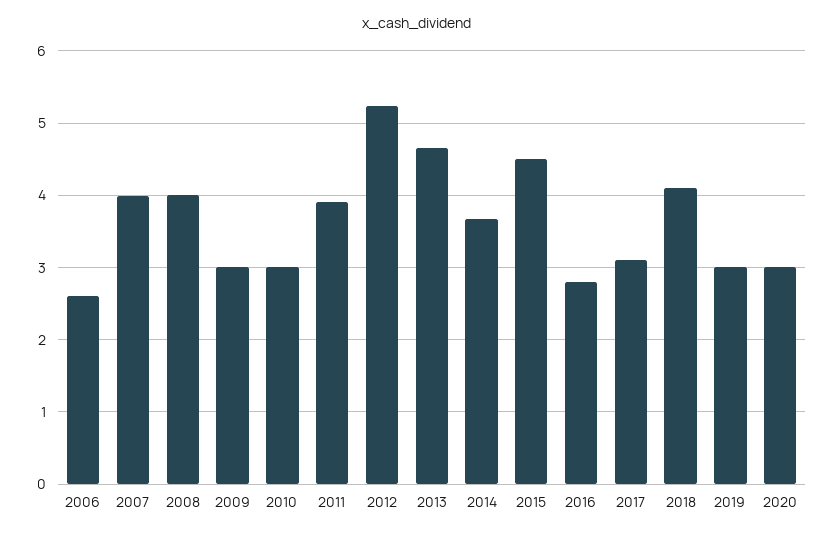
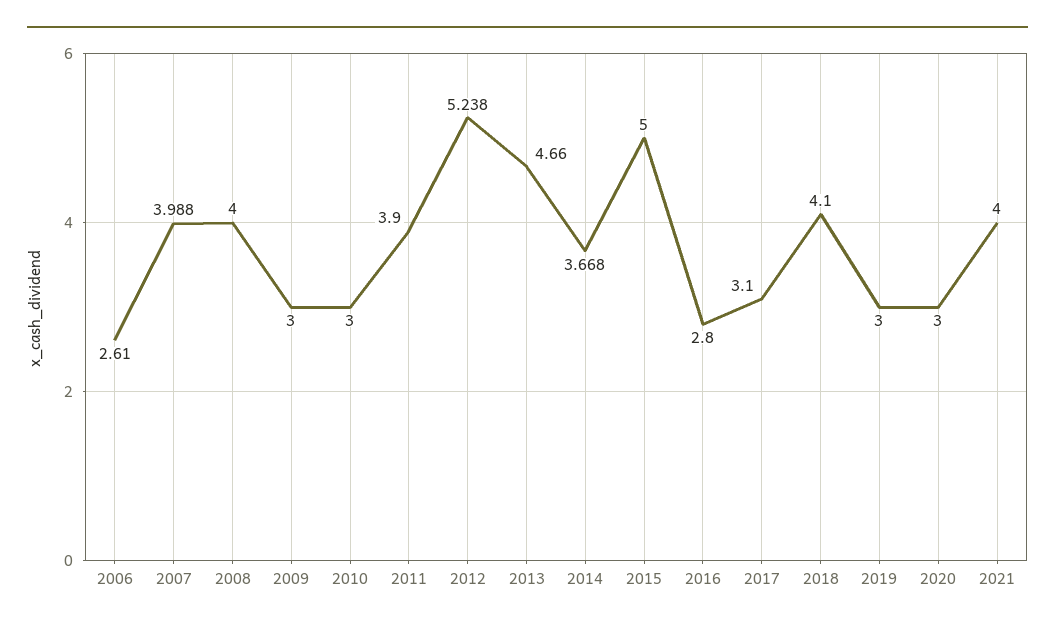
2015: 4.5 -> 5
2021: none -> 4

